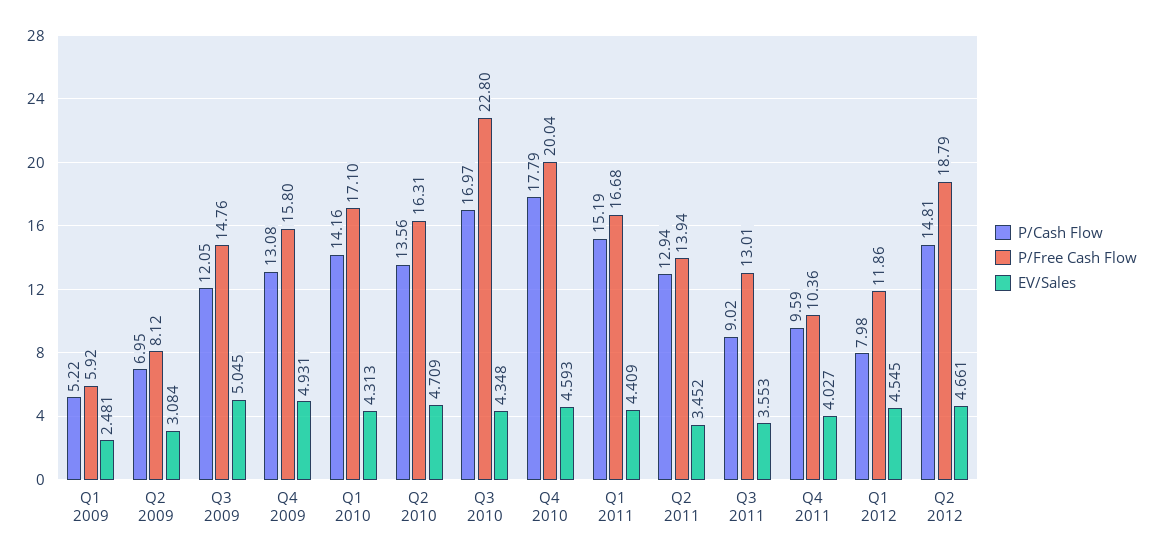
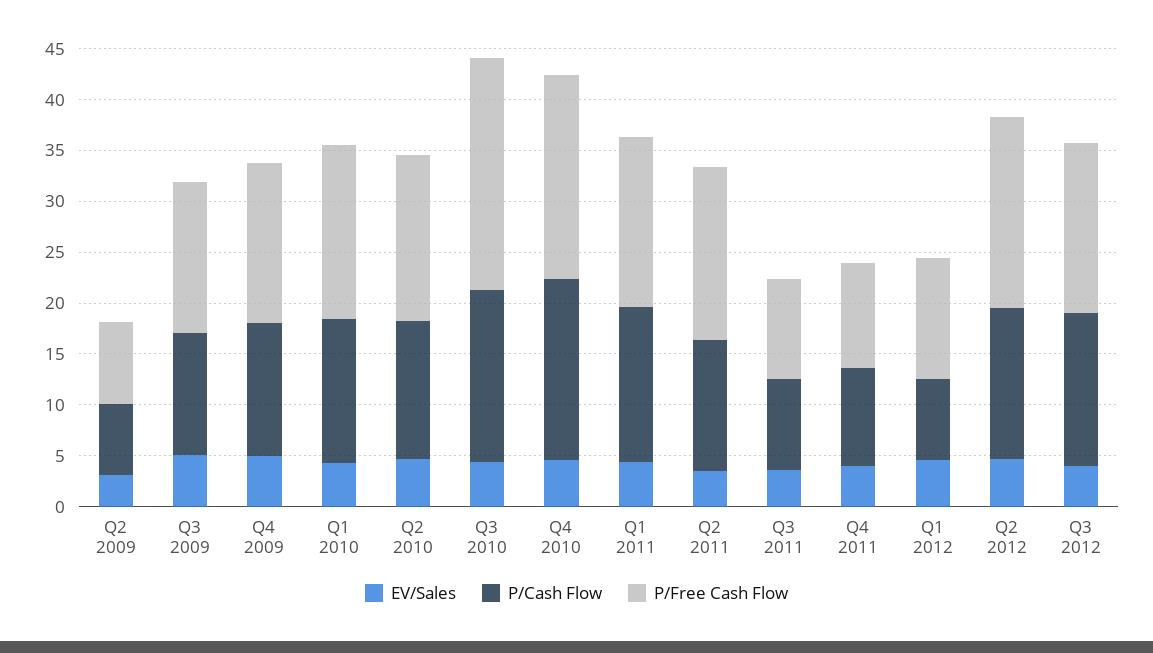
P/Cash Flow, Q1 2009: 5.22 -> none
P/Free Cash Flow, Q1 2009: 5.92 -> none
EV/Sales, Q1 2009: 2.481 -> none
P/Free Cash Flow, Q2 2011: 13.94 -> 17
P/Free Cash Flow, Q3 2011: 13.01 -> 10
EV/Sales, Q3 2012: none -> 4
P/Cash Flow, Q3 2012: none -> 15
P/Free Cash Flow, Q3 2012: none -> 17

